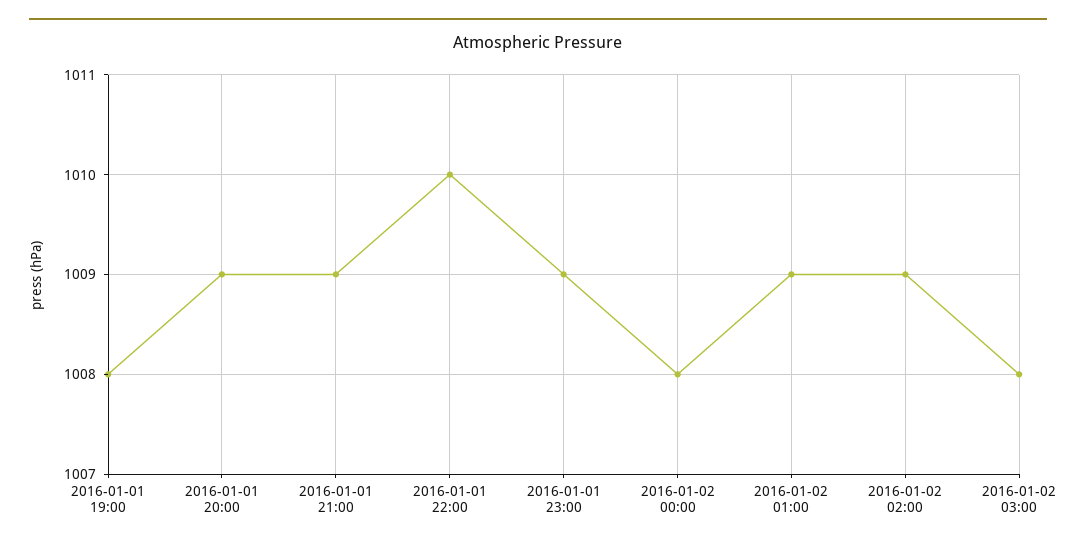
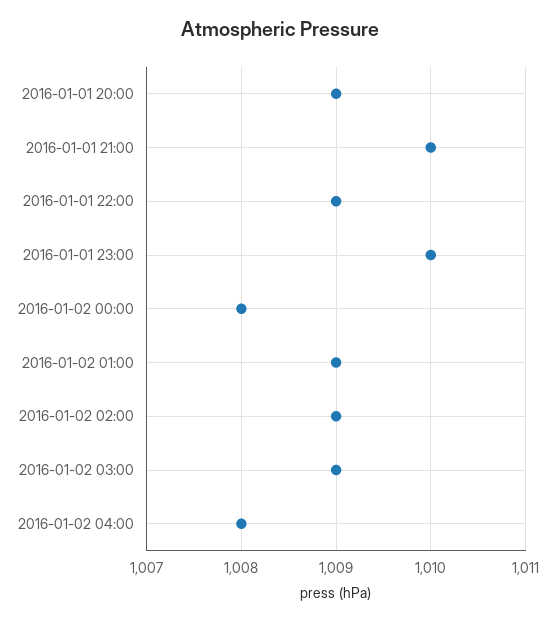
2016-01-01 19:00: 1008 -> none
2016-01-01 21:00: 1009 -> 1010
2016-01-01 22:00: 1010 -> 1009
2016-01-01 23:00: 1009 -> 1010
2016-01-02 03:00: 1008 -> 1009
2016-01-02 04:00: none -> 1008

